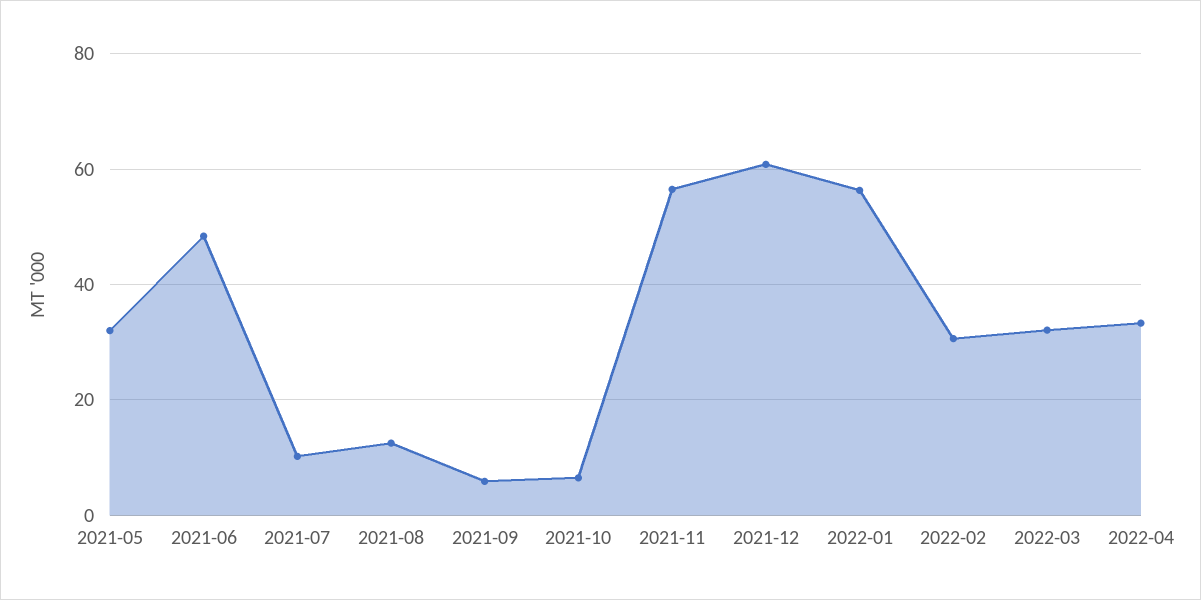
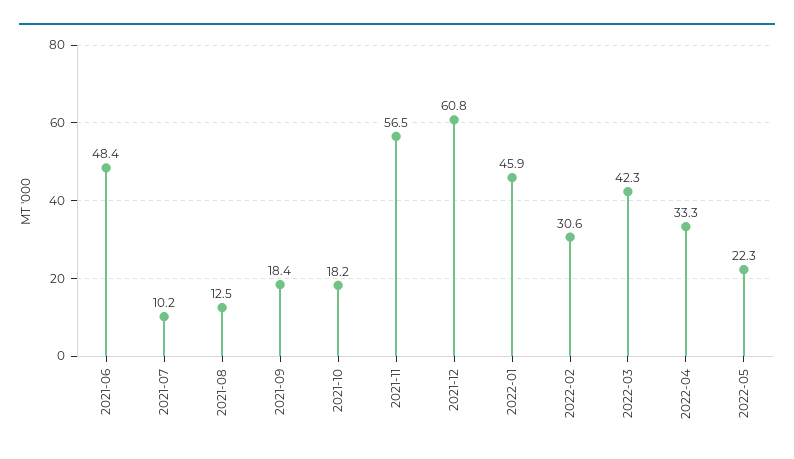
2021-05: 32 -> none
2021-09: 6 -> 18.4
2021-10: 6 -> 18.2
2022-01: 56 -> 45.9
2022-03: 32 -> 42.3
2022-05: none -> 22.3

